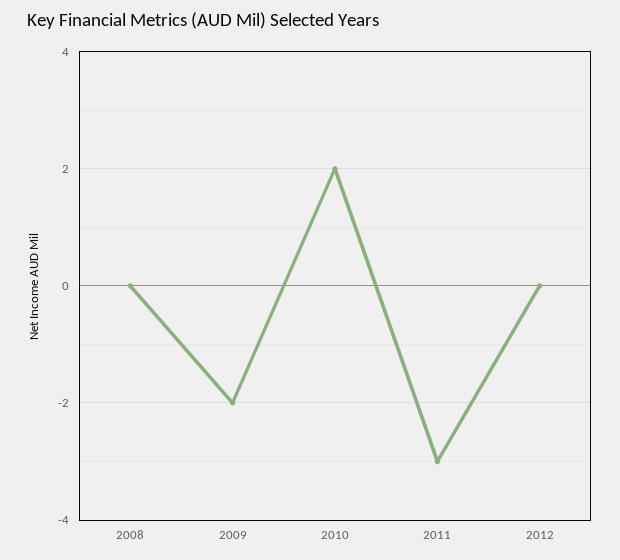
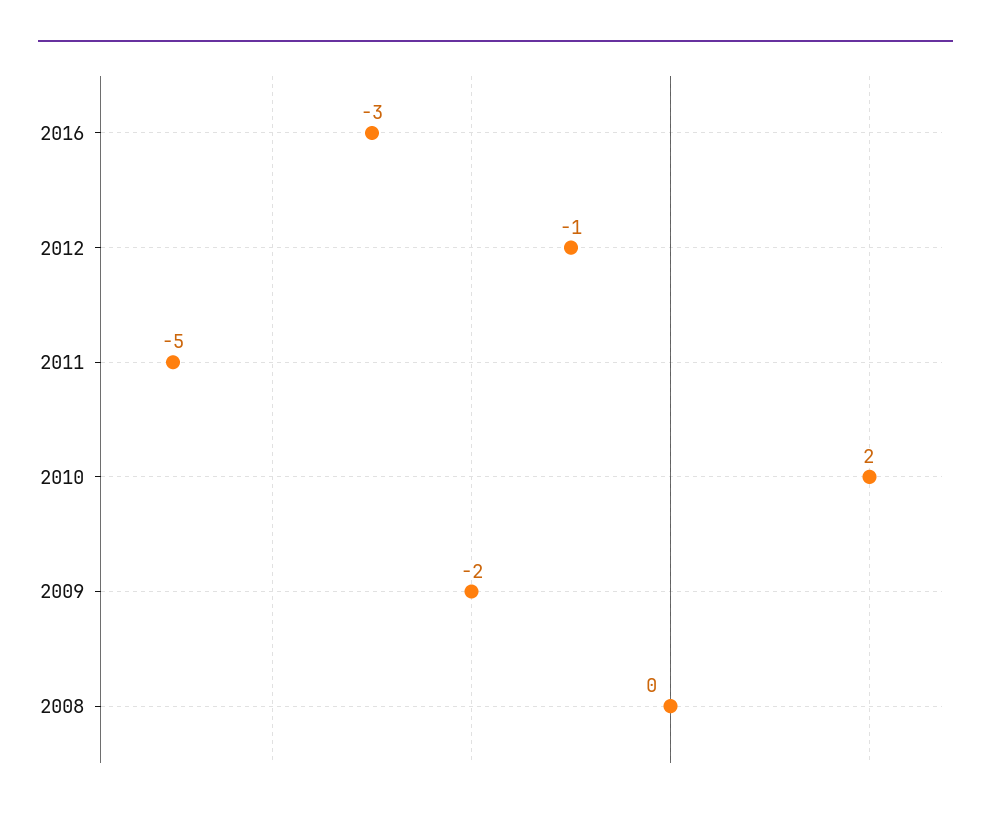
2011: -3 -> -5
2012: 0 -> -1
2016: none -> -3

